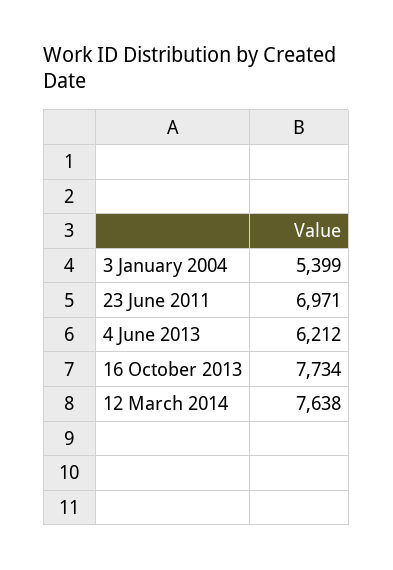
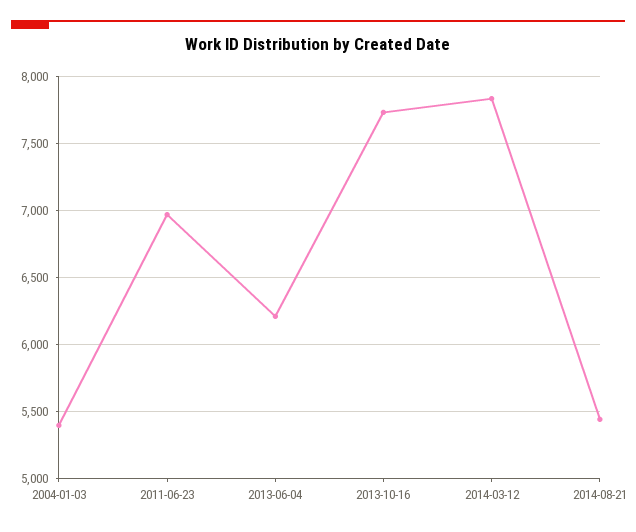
12 March 2014: 7638 -> 7850
2014-08-21: none -> 5450

